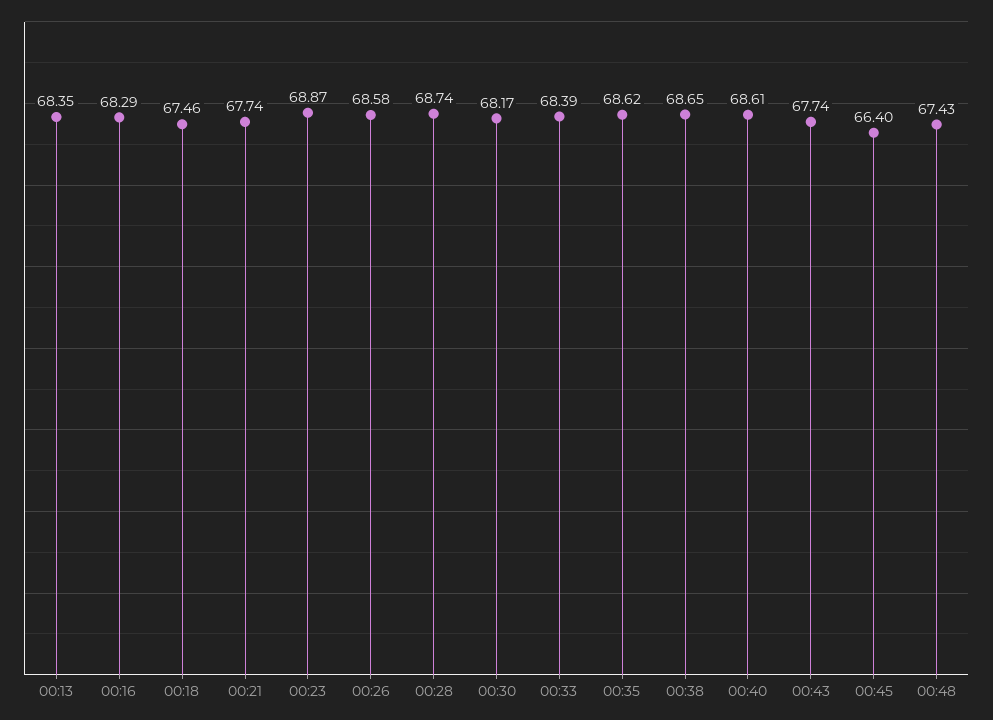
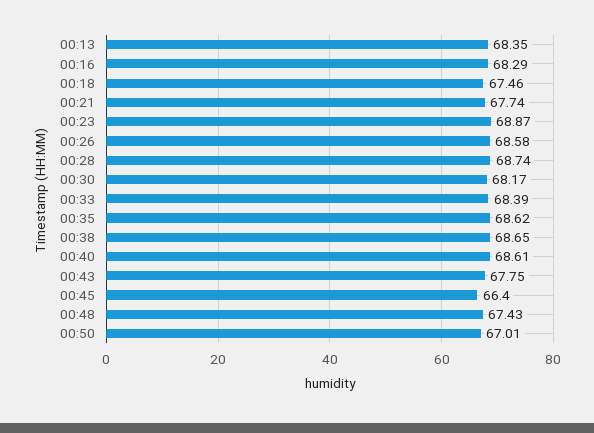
00:43: 67.74 -> 67.75
00:50: none -> 67.01

